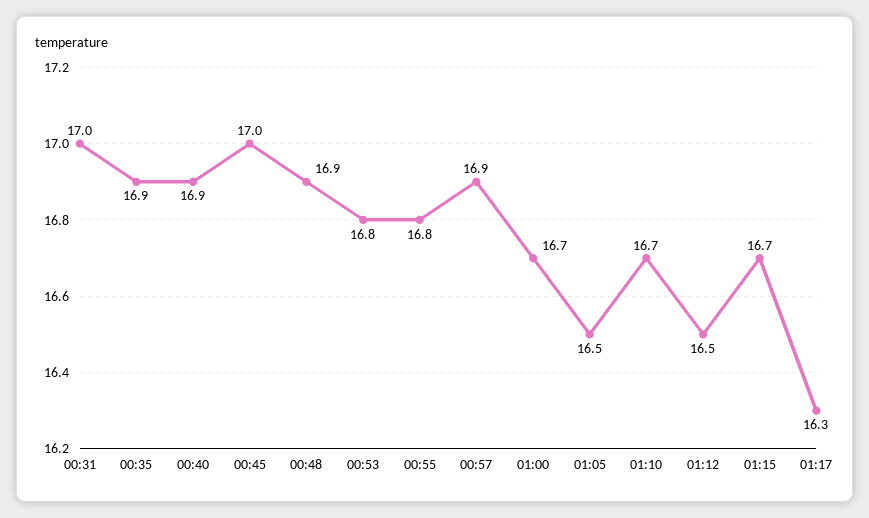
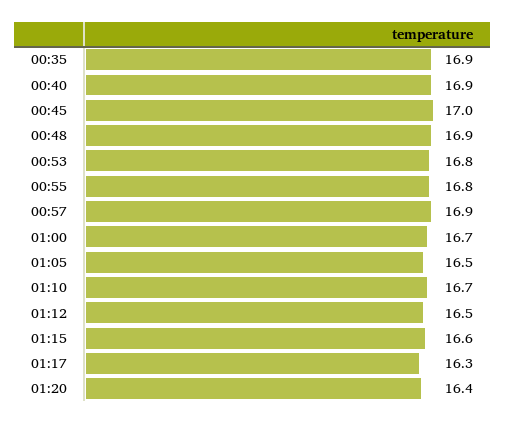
00:31: 17 -> none
01:15: 16.7 -> 16.6
01:20: none -> 16.4

